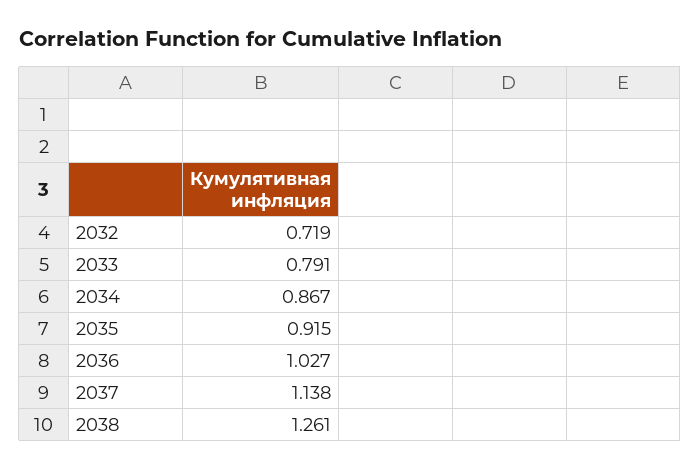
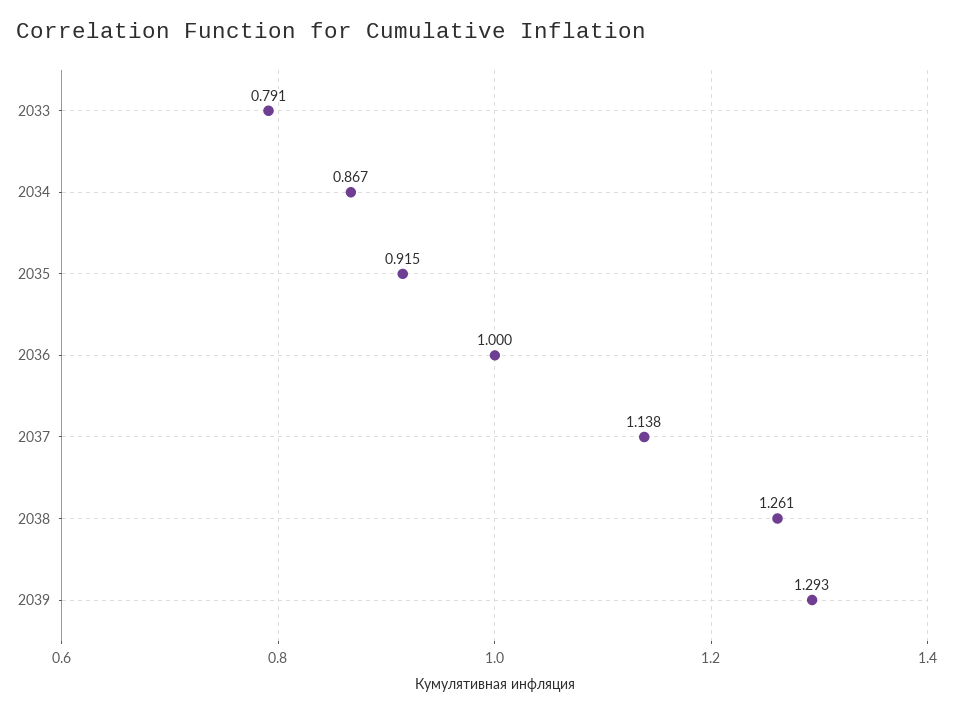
2032: 0.719 -> none
2036: 1.027 -> 1
2039: none -> 1.293

